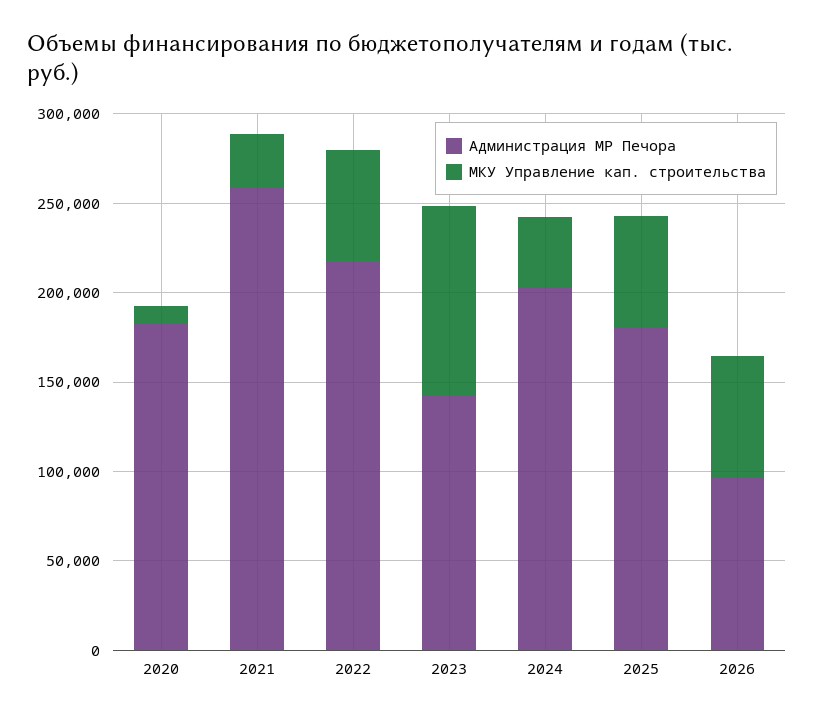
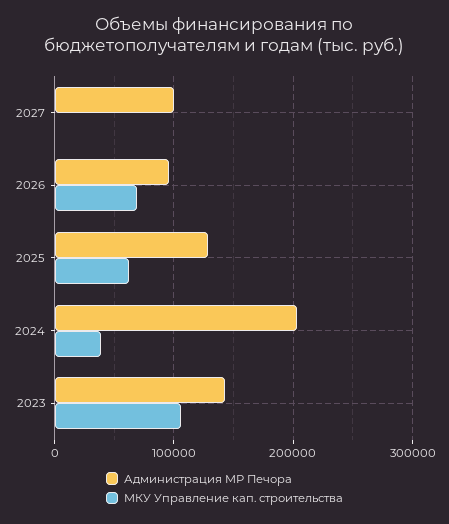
Администрация МР Печора, 2020: 180000 -> none
МКУ Управление кап. строительства, 2020: 10000 -> none
Администрация МР Печора, 2021: 260000 -> none
МКУ Управление кап. строительства, 2021: 30000 -> none
Администрация МР Печора, 2022: 220000 -> none
МКУ Управление кап. строительства, 2022: 60000 -> none
Администрация МР Печора, 2025: 180000 -> 130000
Администрация МР Печора, 2027: none -> 100000
МКУ Управление кап. строительства, 2027: none -> 0

